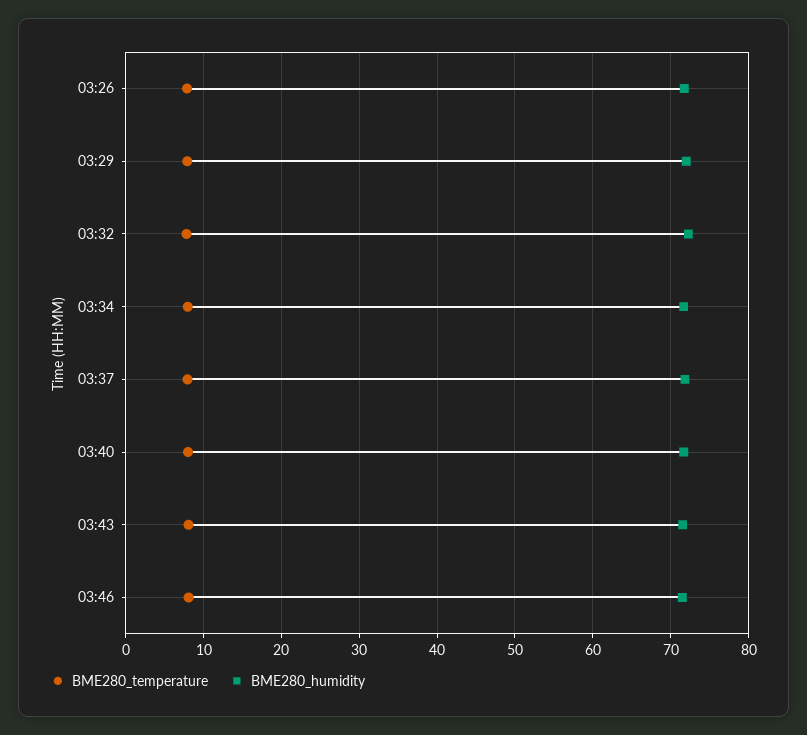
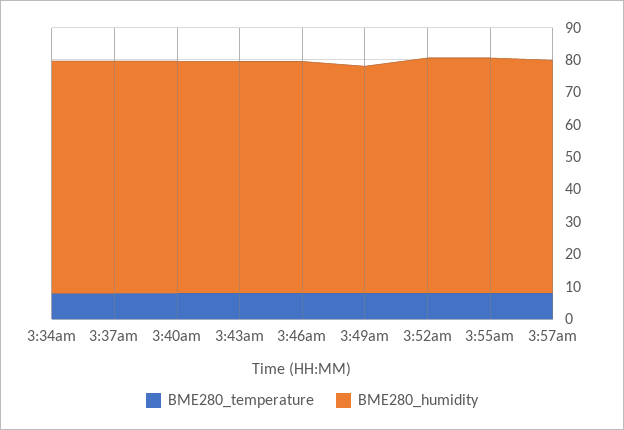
BME280_temperature, 03:26: 8 -> none
BME280_humidity, 03:26: 72 -> none
BME280_temperature, 03:29: 8 -> none
BME280_humidity, 03:29: 72 -> none
BME280_temperature, 03:32: 8 -> none
BME280_humidity, 03:32: 72 -> none
BME280_temperature, 3:49am: none -> 7.5
BME280_humidity, 3:49am: none -> 70
BME280_temperature, 3:52am: none -> 7.5
BME280_humidity, 3:52am: none -> 72.5
BME280_temperature, 3:55am: none -> 7.5
BME280_humidity, 3:55am: none -> 72.5
BME280_temperature, 3:57am: none -> 7.5
BME280_humidity, 3:57am: none -> 72.5

